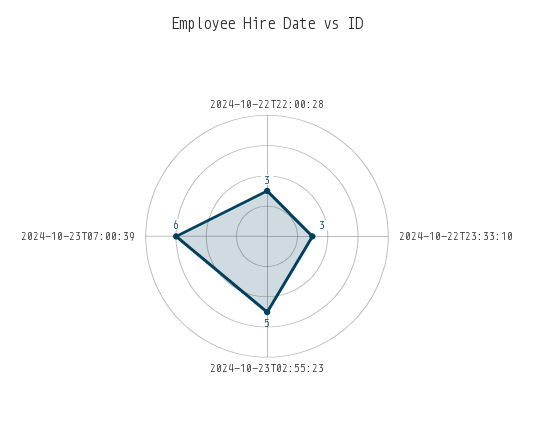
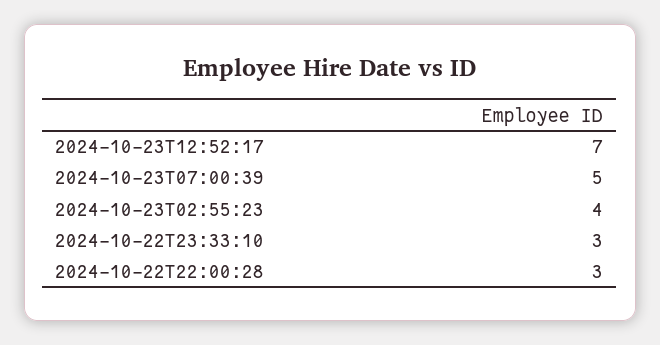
2024-10-23T02:55:23: 5 -> 4
2024-10-23T07:00:39: 6 -> 5
2024-10-23T12:52:17: none -> 7

